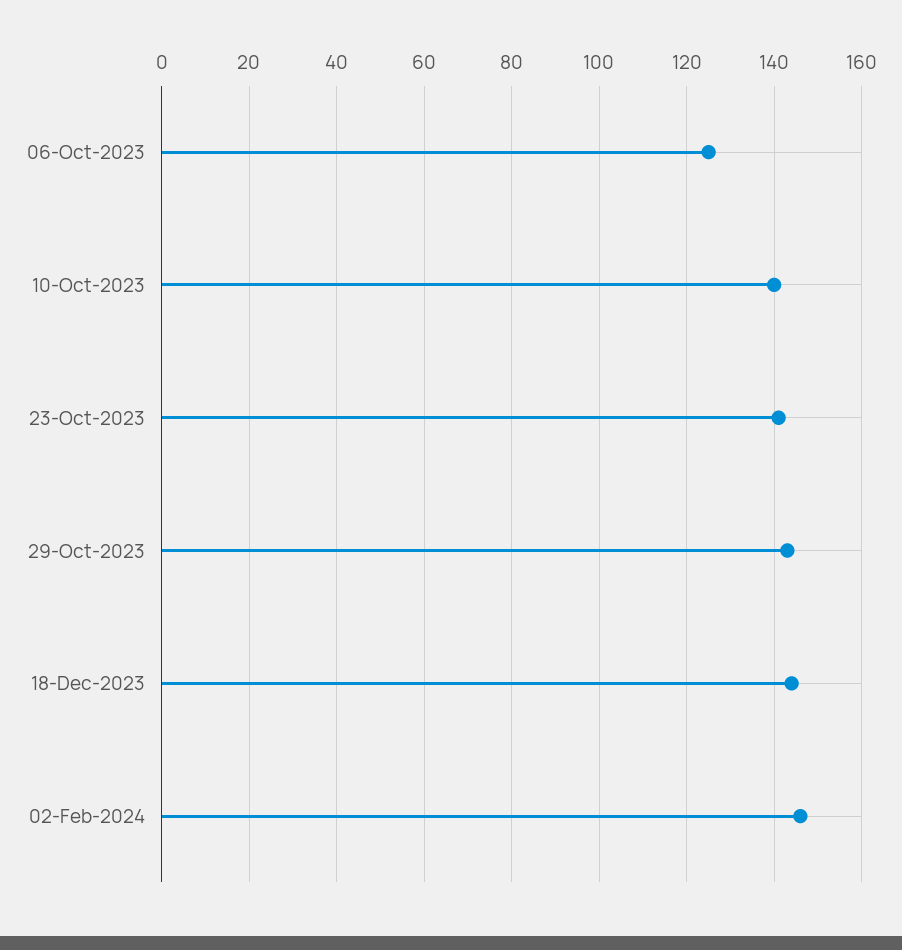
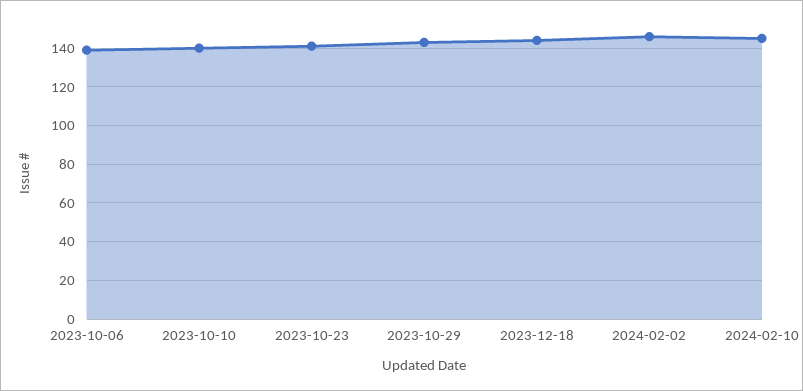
06-Oct-2023: 125 -> 140
2024-02-10: none -> 145

